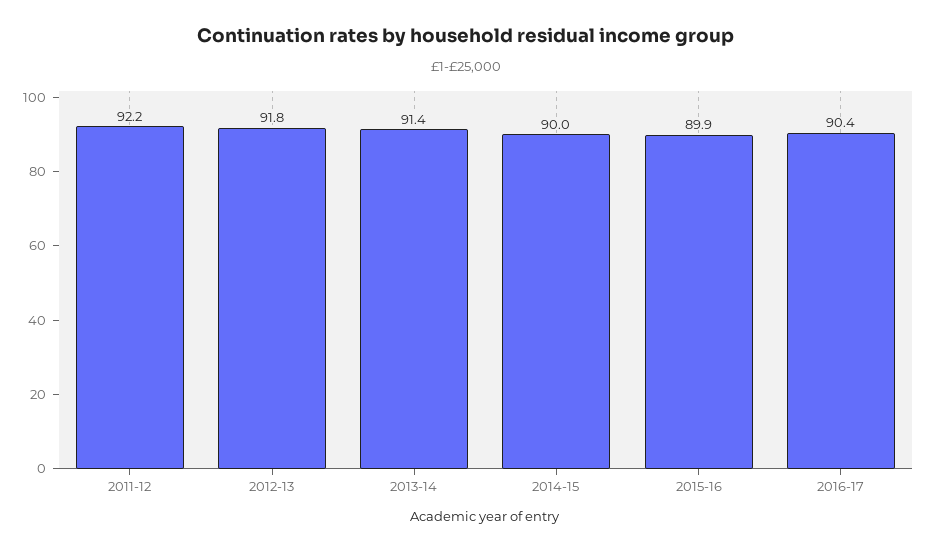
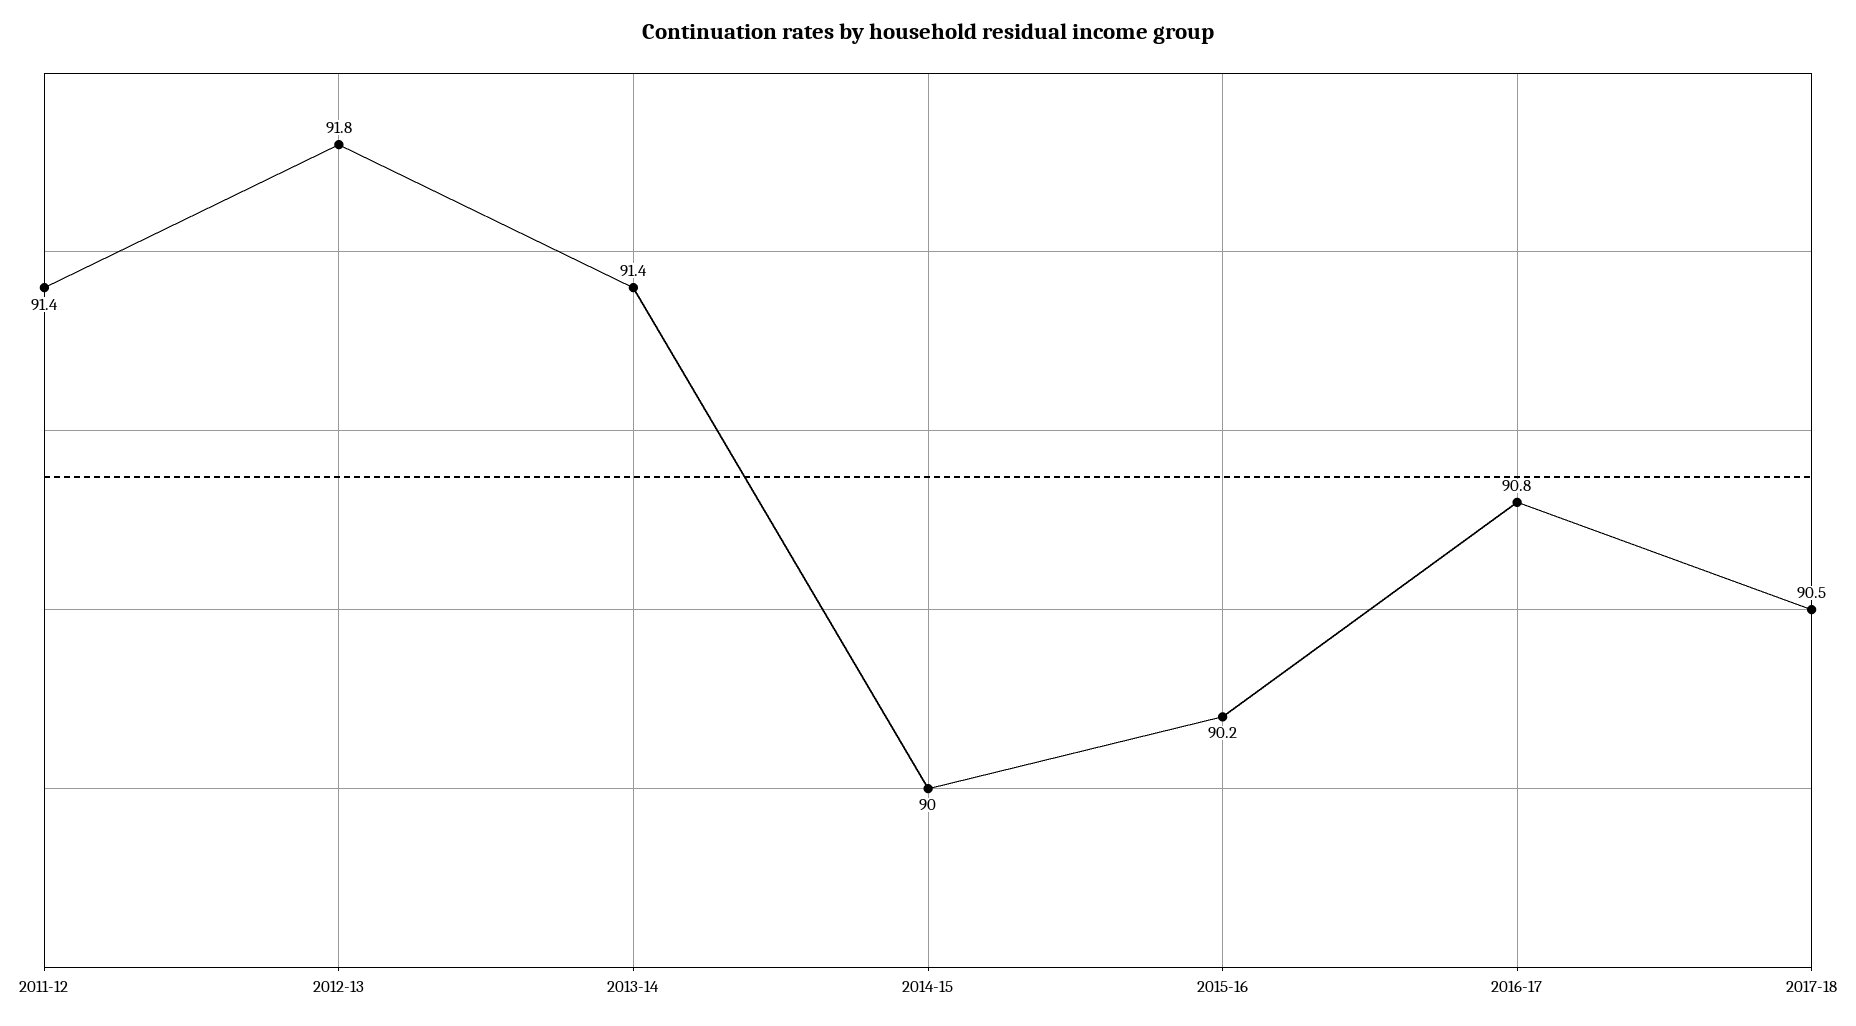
2011-12: 92.2 -> 91.4
2015-16: 89.9 -> 90.2
2016-17: 90.4 -> 90.8
2017-18: none -> 90.5

